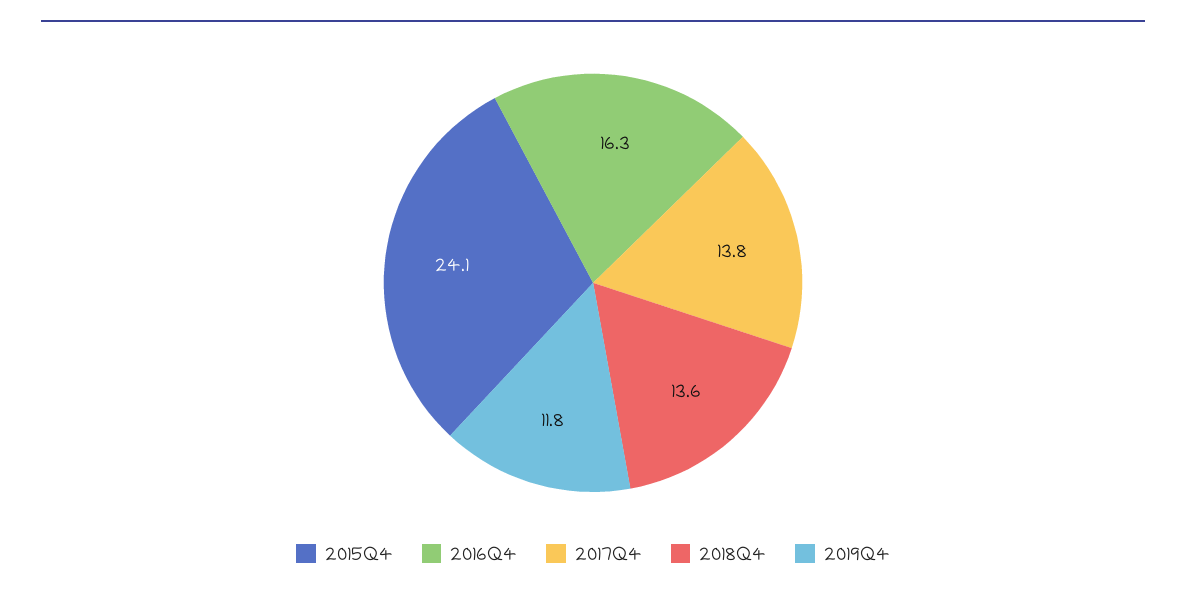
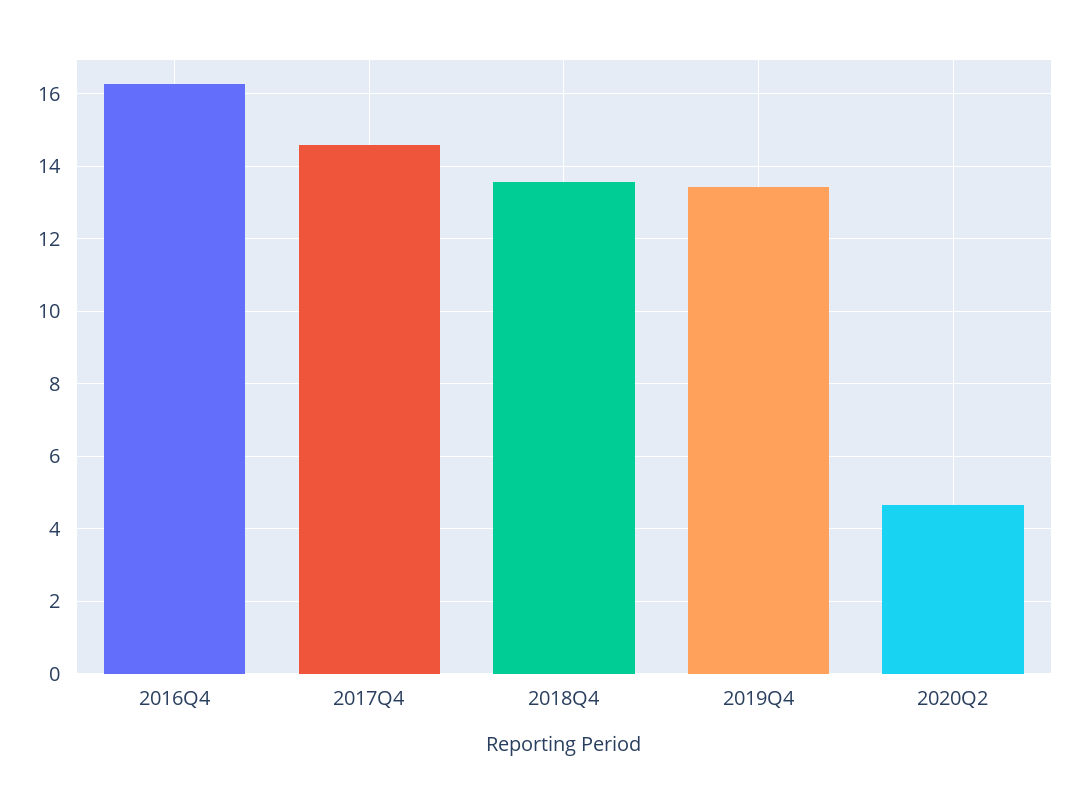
2015Q4: 24.1 -> none
2017Q4: 13.8 -> 14.6
2019Q4: 11.8 -> 13.4
2020Q2: none -> 4.6

